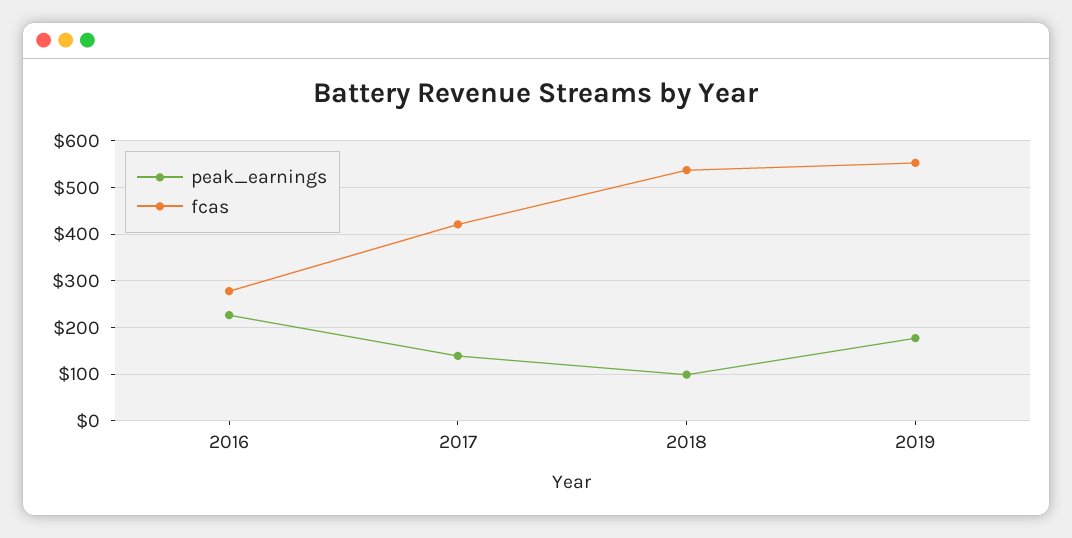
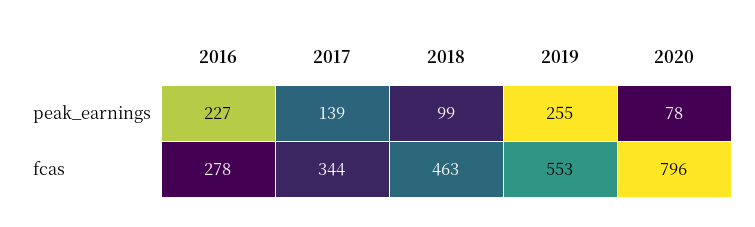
fcas, 2017: 420 -> 344
fcas, 2018: 540 -> 463
peak_earnings, 2019: 180 -> 255
peak_earnings, 2020: none -> 78
fcas, 2020: none -> 796

